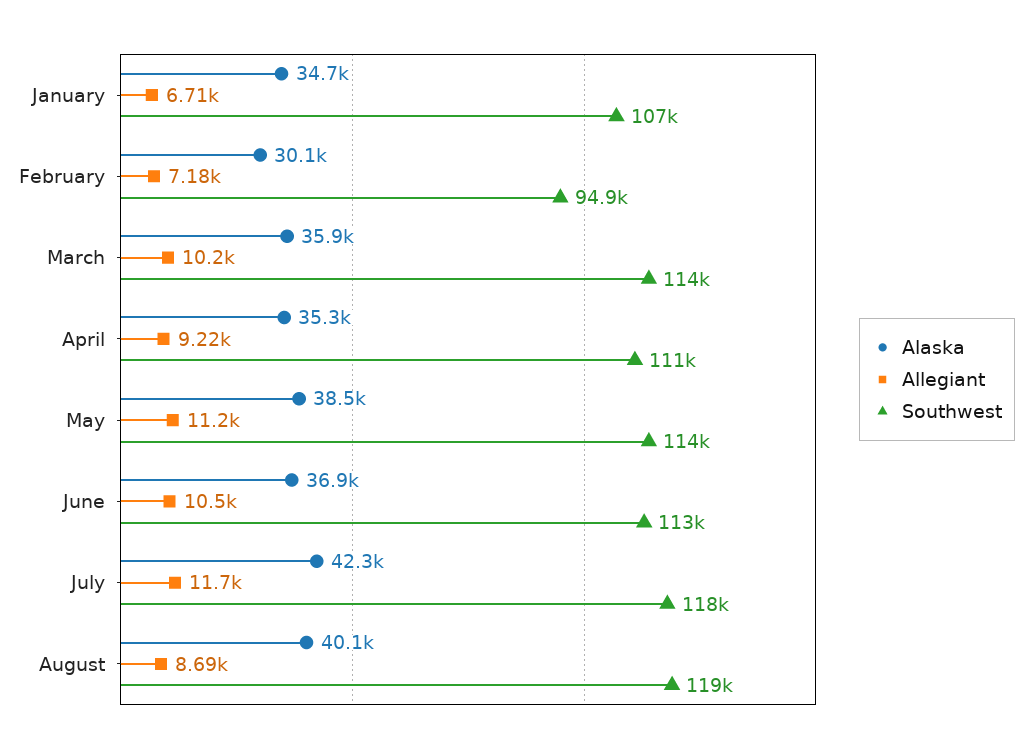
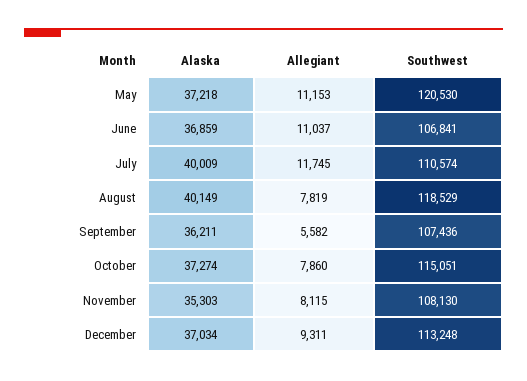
Alaska, January: 34700 -> none
Allegiant, January: 6710 -> none
Southwest, January: 107000 -> none
Alaska, February: 30100 -> none
Allegiant, February: 7180 -> none
Southwest, February: 94900 -> none
Alaska, March: 35900 -> none
Allegiant, March: 10200 -> none
Southwest, March: 114000 -> none
Alaska, April: 35300 -> none
Allegiant, April: 9220 -> none
Southwest, April: 111000 -> none
Alaska, May: 38500 -> 37218
Southwest, May: 114000 -> 120530
Allegiant, June: 10500 -> 11037
Southwest, June: 113000 -> 106841
Alaska, July: 42300 -> 40009
Southwest, July: 118000 -> 110574
Allegiant, August: 8690 -> 7819
Alaska, September: none -> 36211
Allegiant, September: none -> 5582
Southwest, September: none -> 107436
Alaska, October: none -> 37274
Allegiant, October: none -> 7860
Southwest, October: none -> 115051
Alaska, November: none -> 35303
Allegiant, November: none -> 8115
Southwest, November: none -> 108130
Alaska, December: none -> 37034
Allegiant, December: none -> 9311
Southwest, December: none -> 113248

